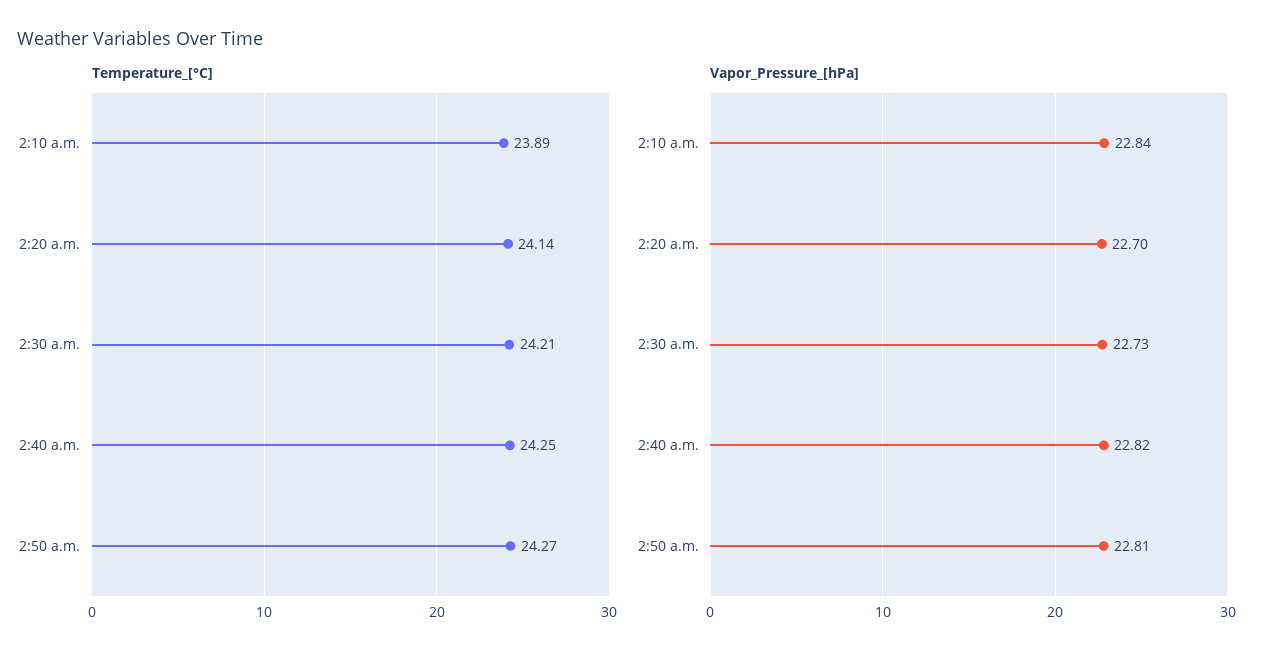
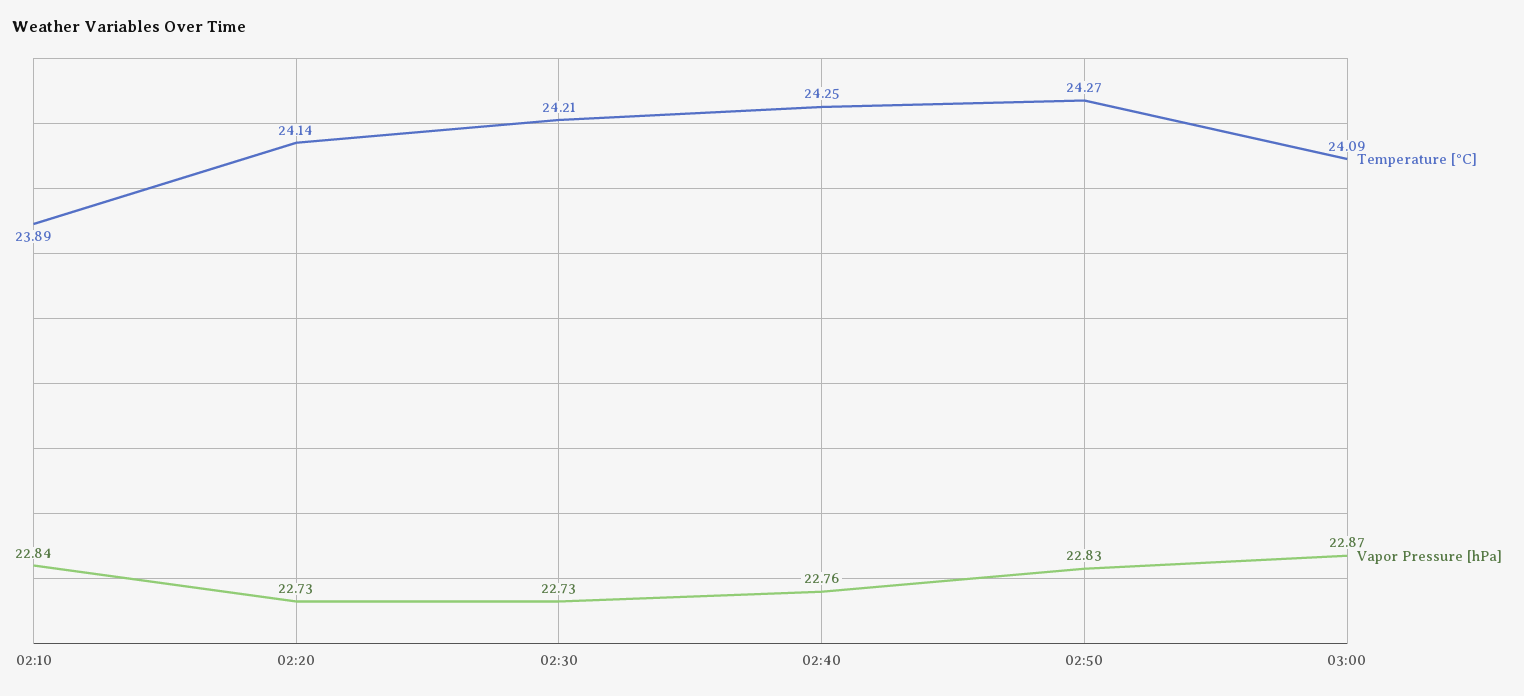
Vapor_Pressure_[hPa], 2:20 a.m.: 22.7 -> 22.73
Vapor_Pressure_[hPa], 2:40 a.m.: 22.82 -> 22.76
Vapor_Pressure_[hPa], 2:50 a.m.: 22.81 -> 22.83
Temperature_[°C], 03:00: none -> 24.09
Vapor_Pressure_[hPa], 03:00: none -> 22.87

